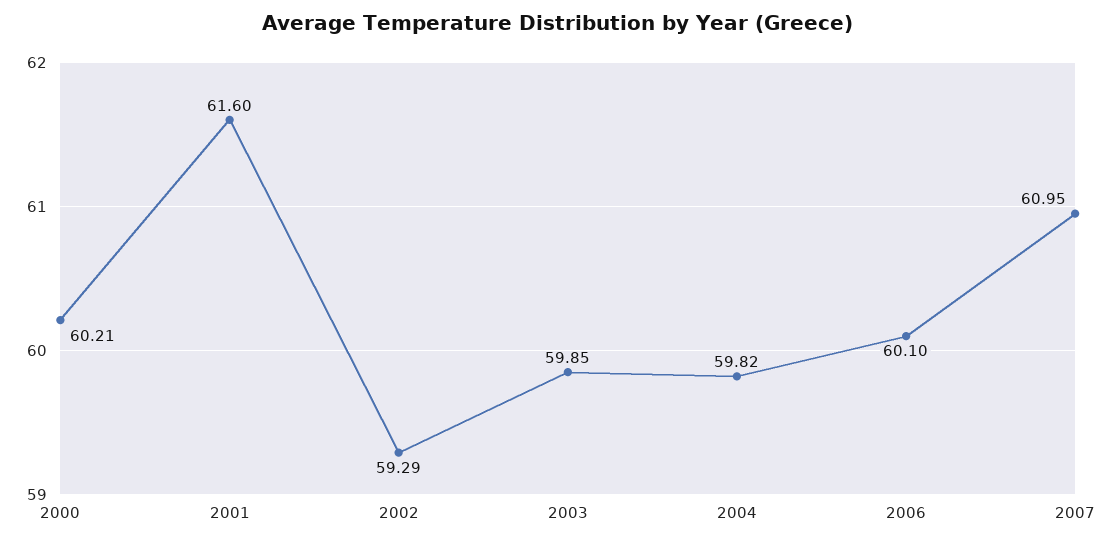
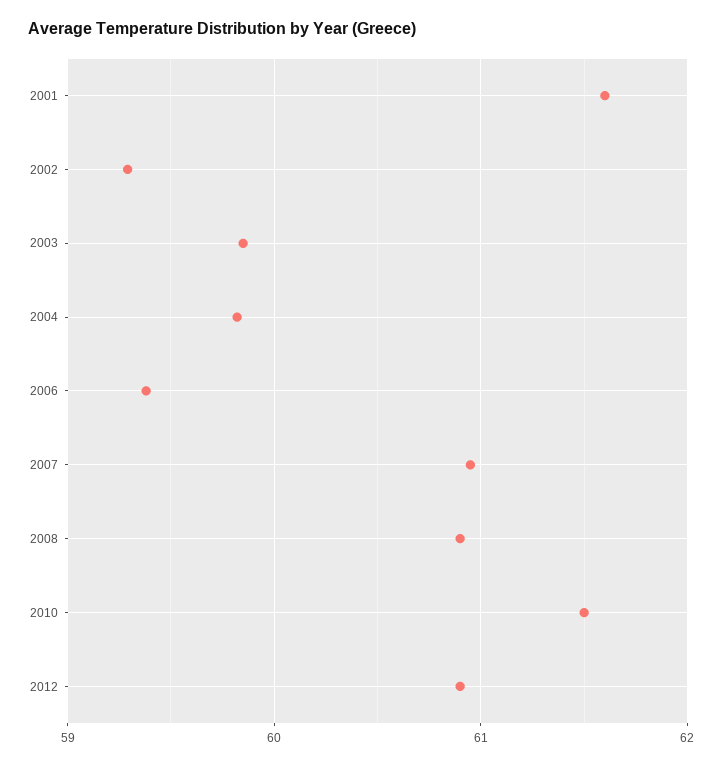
2000: 60.21 -> none
2006: 60.1 -> 59.4
2008: none -> 60.9
2010: none -> 61.5
2012: none -> 60.9

